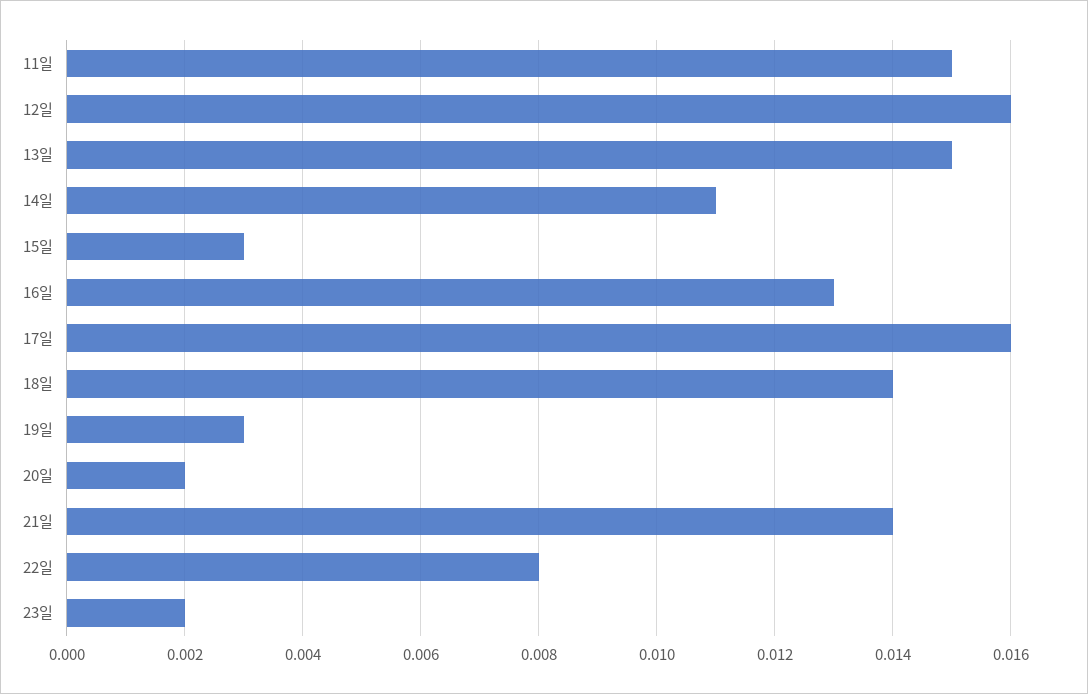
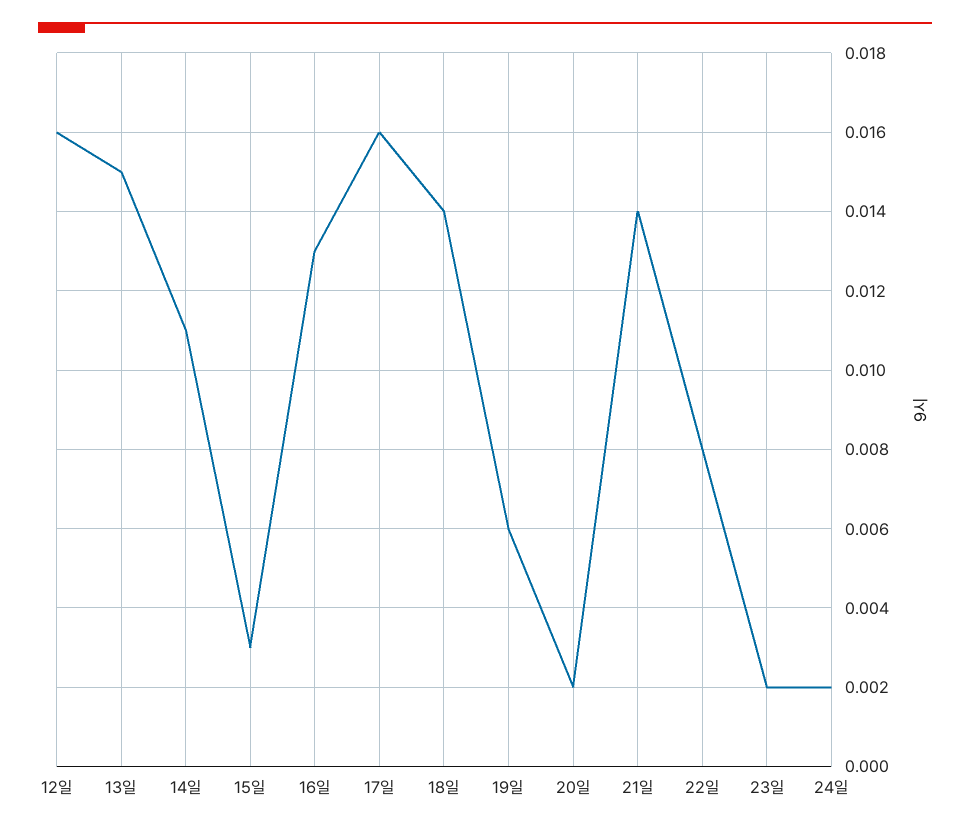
11일: 0.015 -> none
19일: 0.003 -> 0.006
24일: none -> 0.002

